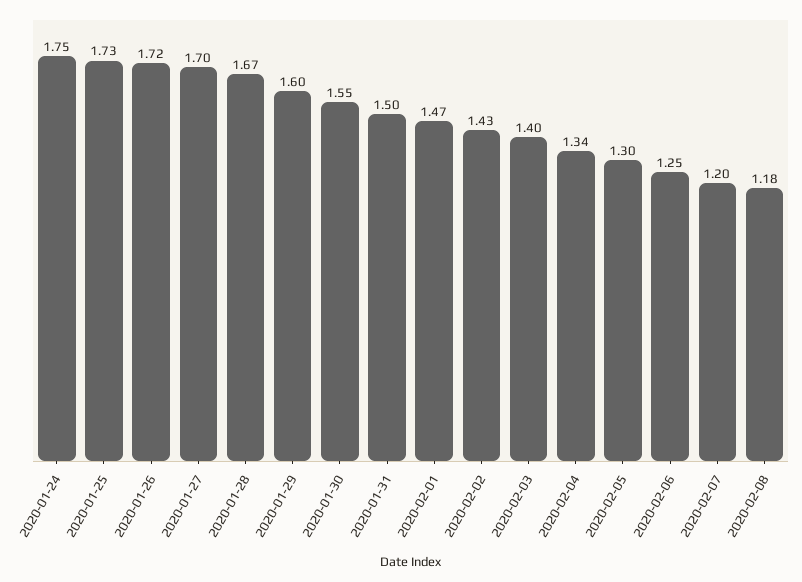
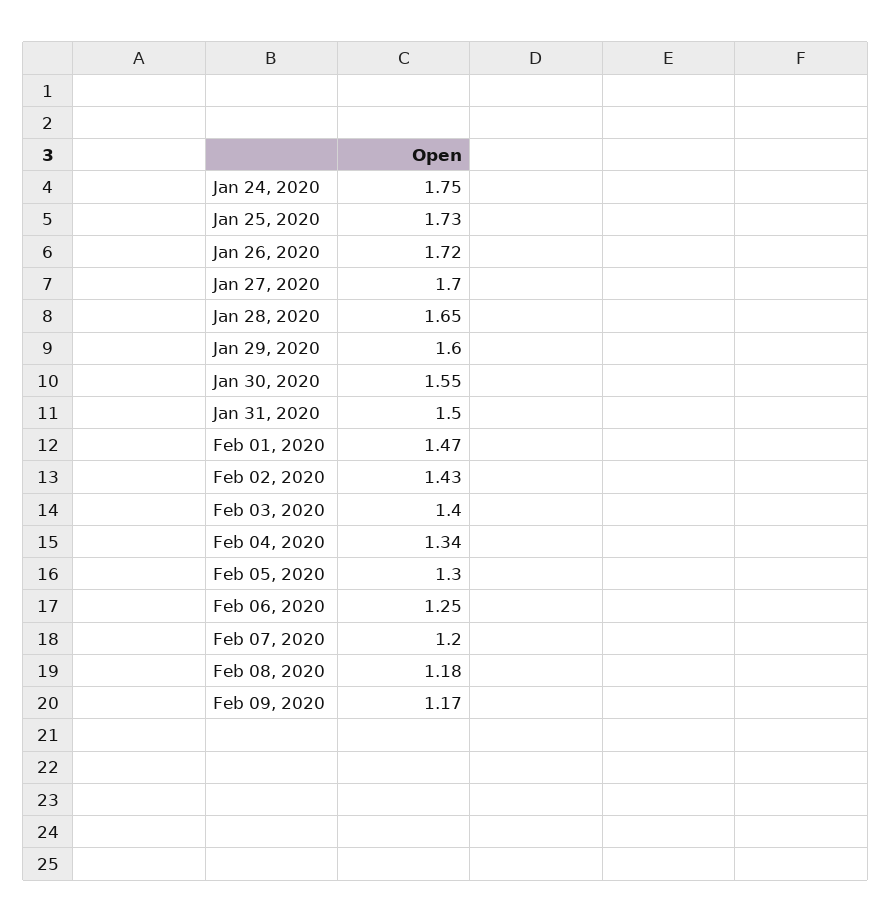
2020-01-28: 1.67 -> 1.65
Feb 09, 2020: none -> 1.17

